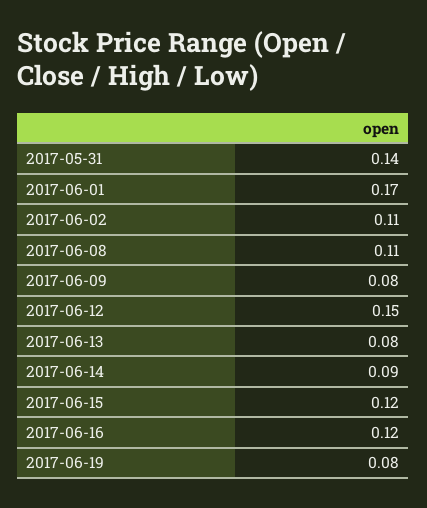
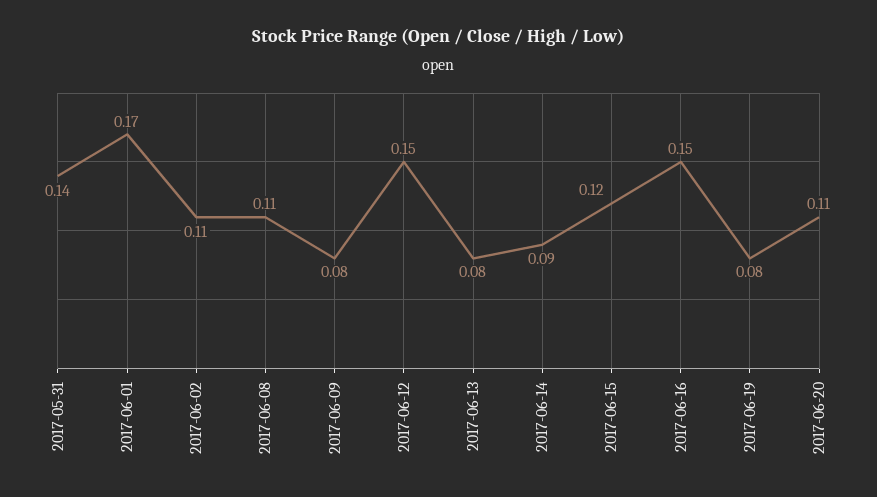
2017-06-16: 0.12 -> 0.15
2017-06-20: none -> 0.11

